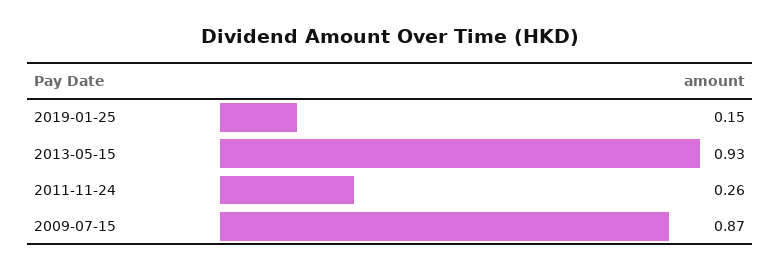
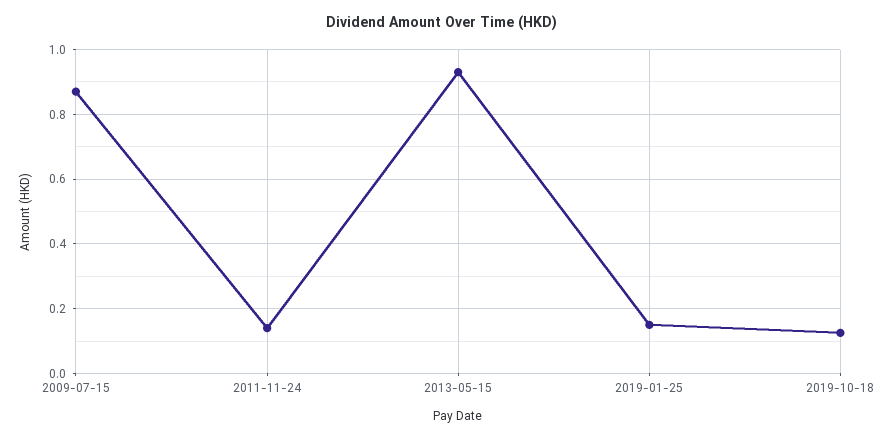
2011-11-24: 0.26 -> 0.14
2019-10-18: none -> 0.12

